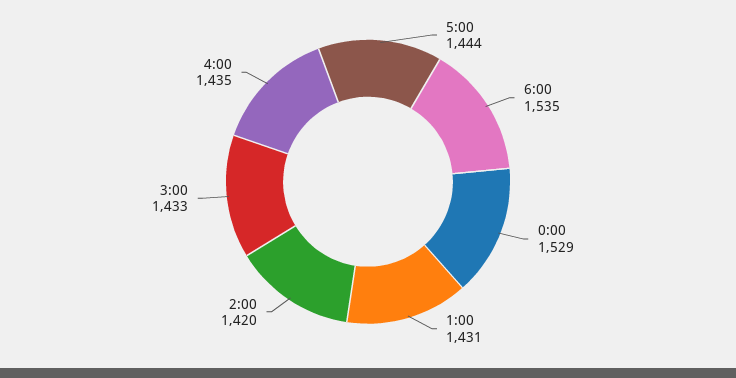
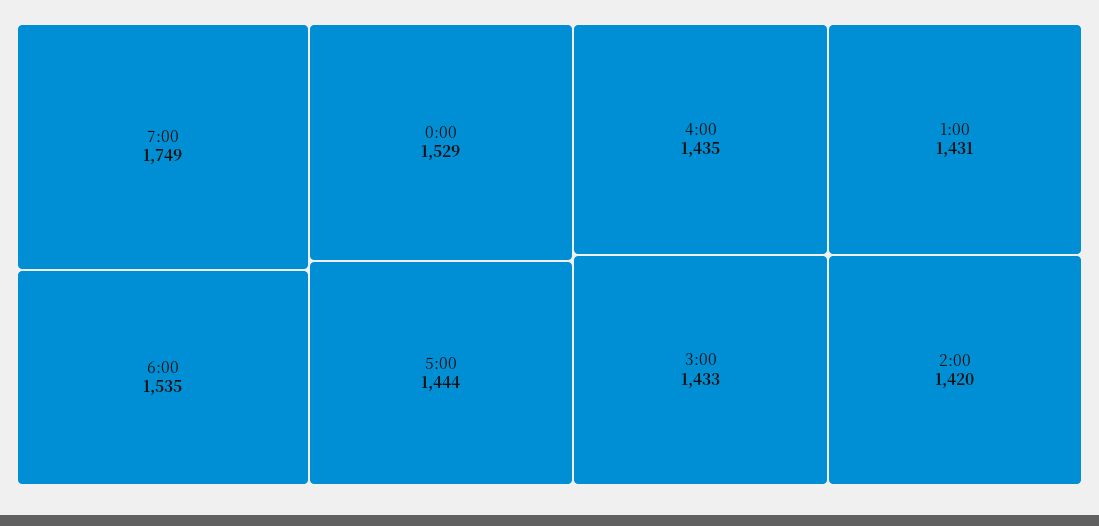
7:00: none -> 1749

